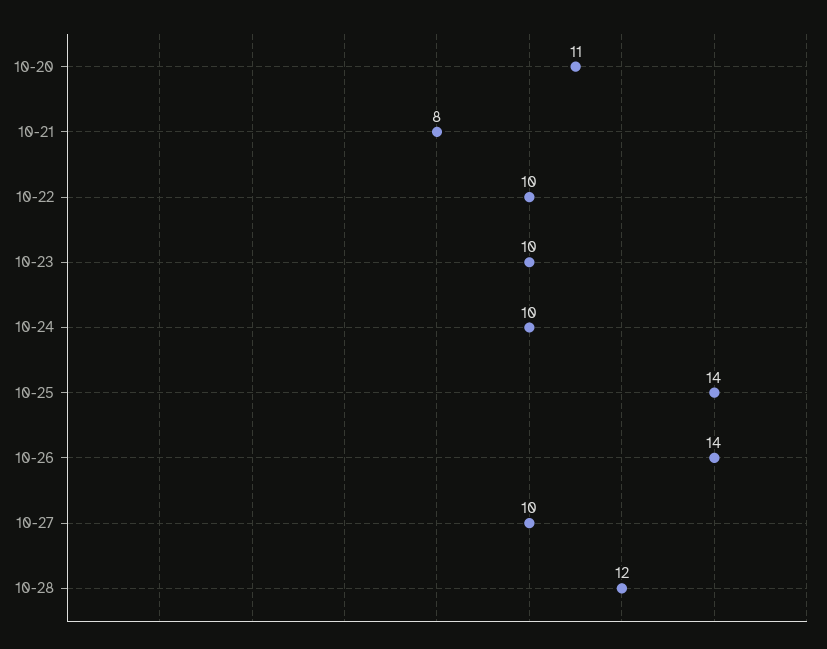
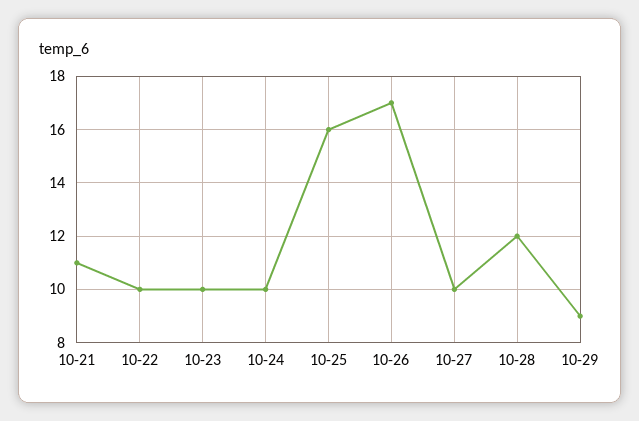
10-20: 11 -> none
10-21: 8 -> 11
10-25: 14 -> 16
10-26: 14 -> 17
10-29: none -> 9

